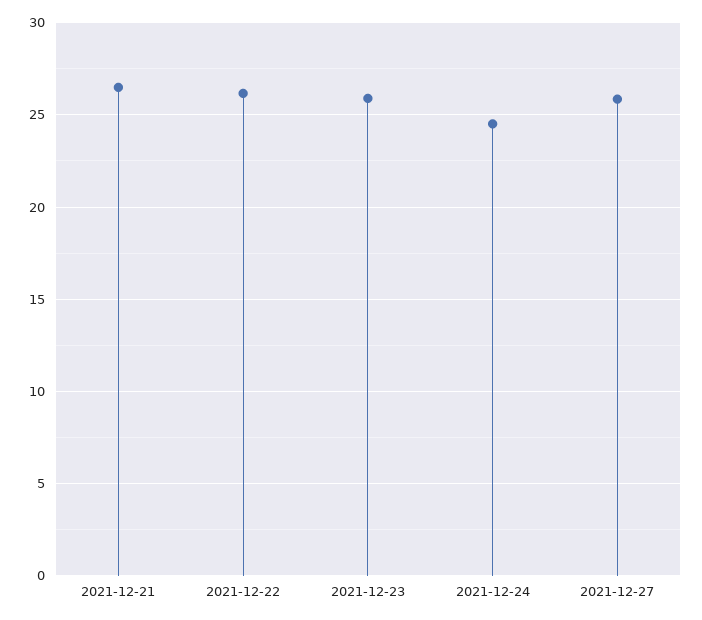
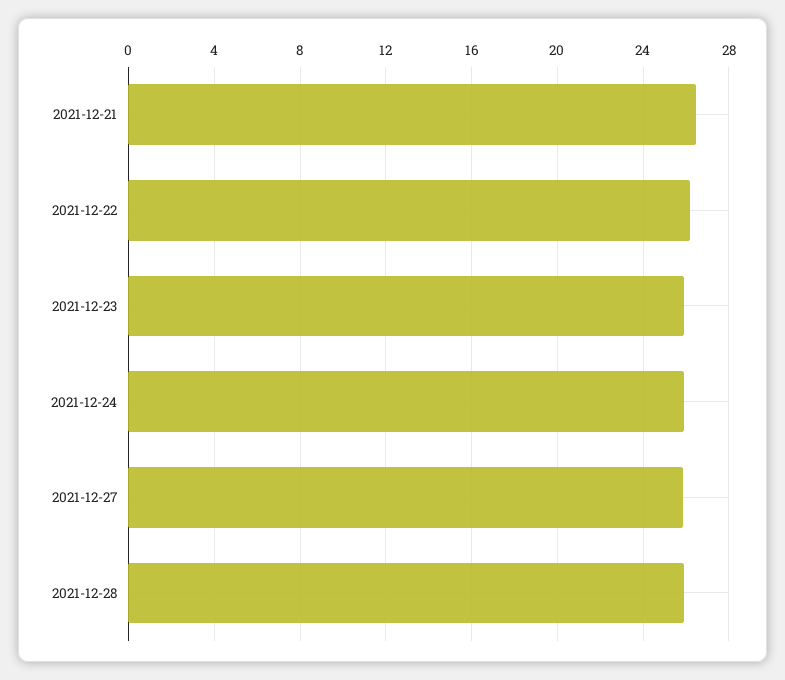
2021-12-24: 24.5 -> 26
2021-12-28: none -> 26

